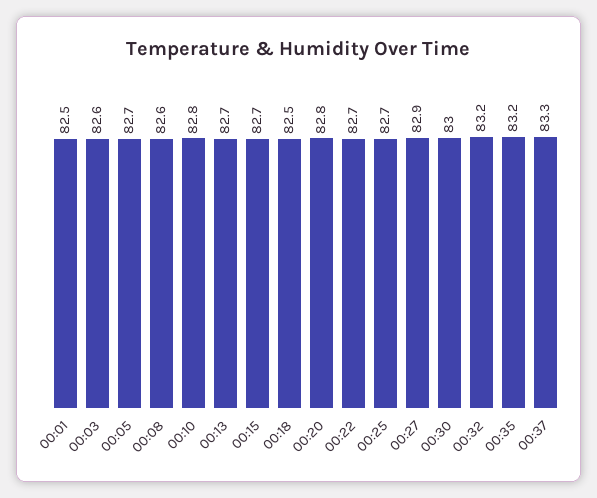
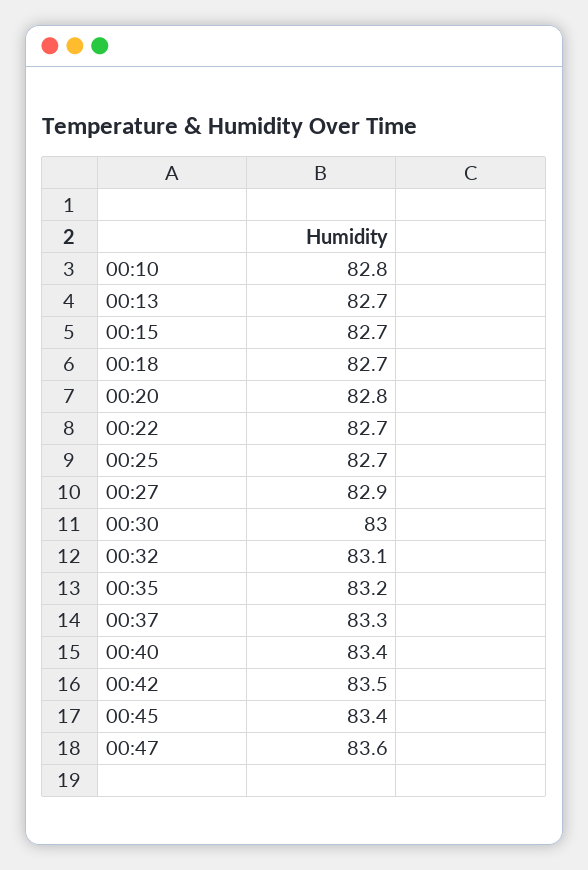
00:01: 82.5 -> none
00:03: 82.6 -> none
00:05: 82.7 -> none
00:08: 82.6 -> none
00:18: 82.5 -> 82.7
00:32: 83.2 -> 83.1
00:40: none -> 83.4
00:42: none -> 83.5
00:45: none -> 83.4
00:47: none -> 83.6

